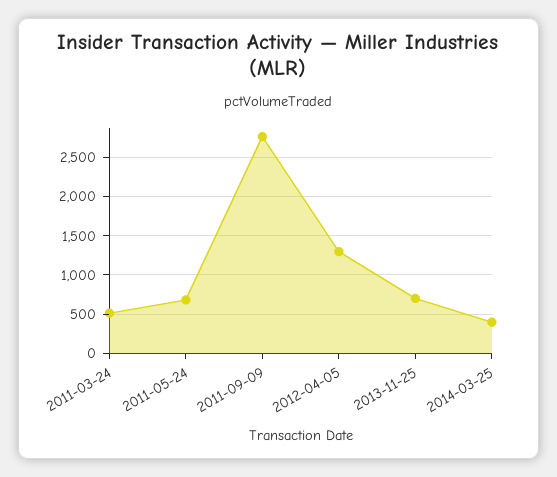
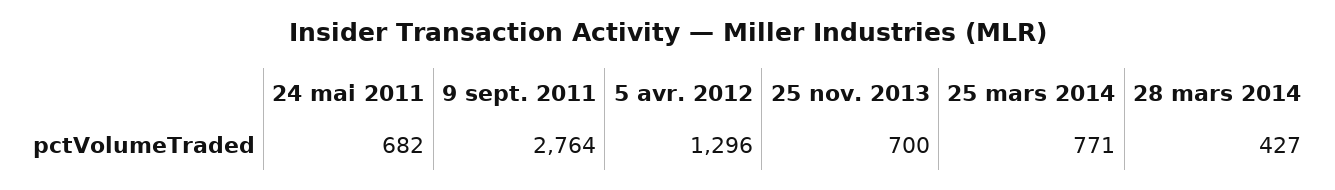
2011-03-24: 500 -> none
2014-03-25: 400 -> 771
28 mars 2014: none -> 427

